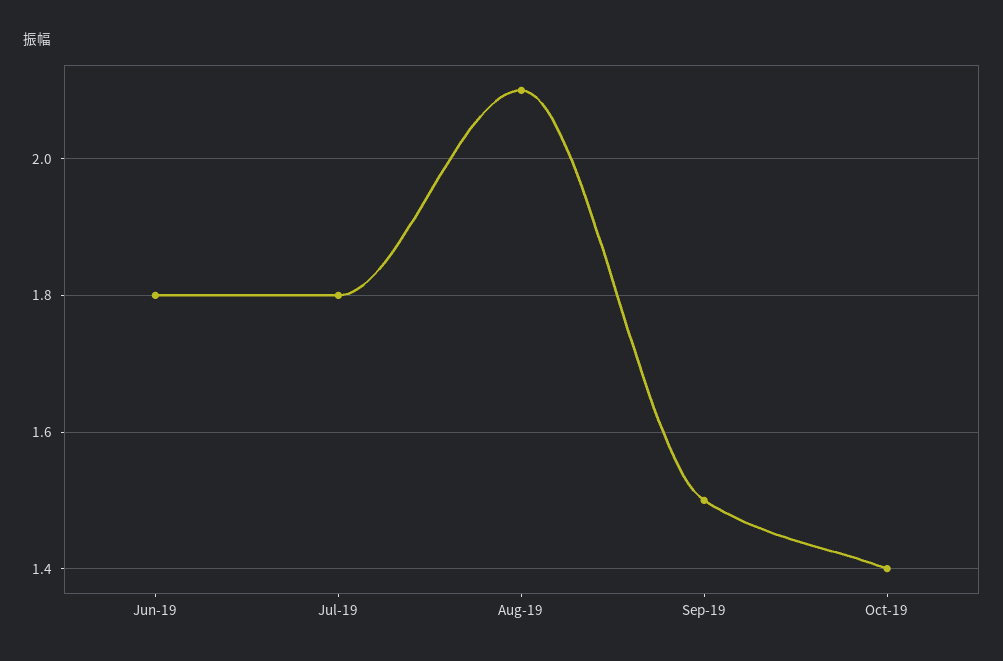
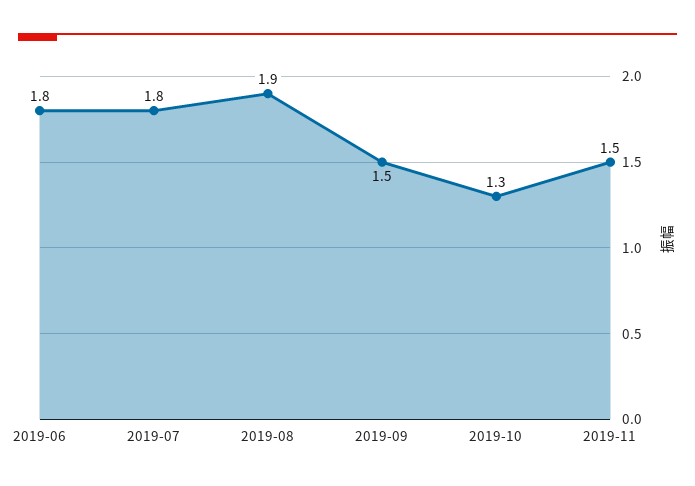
Aug-19: 2.1 -> 1.9
Oct-19: 1.4 -> 1.3
2019-11: none -> 1.5

